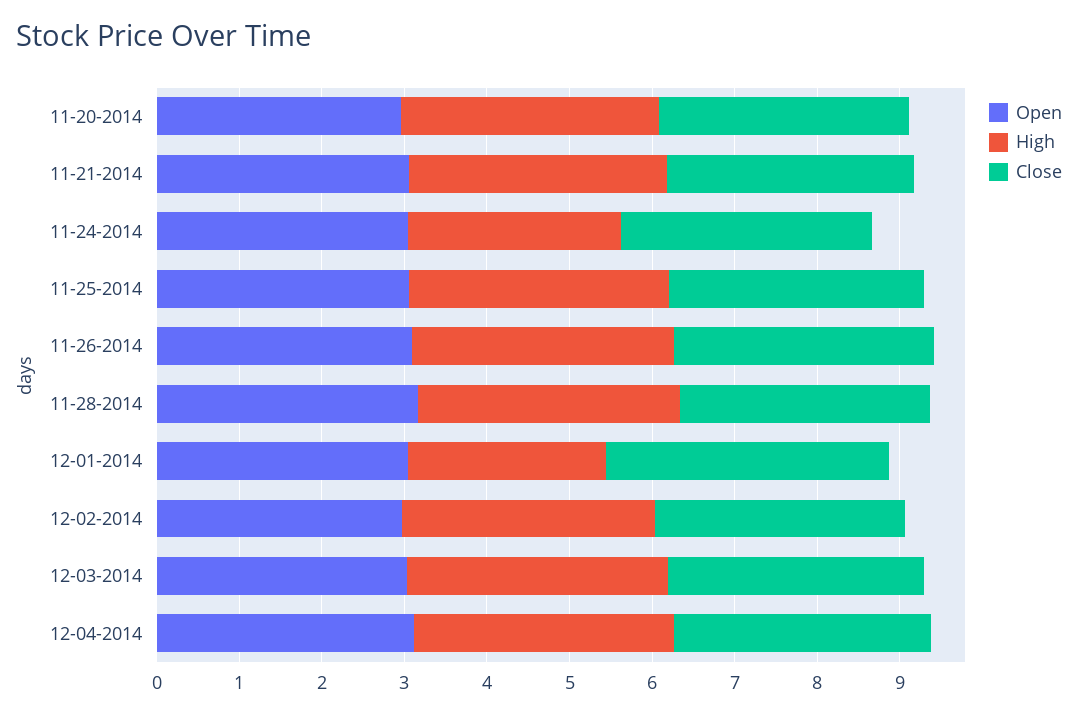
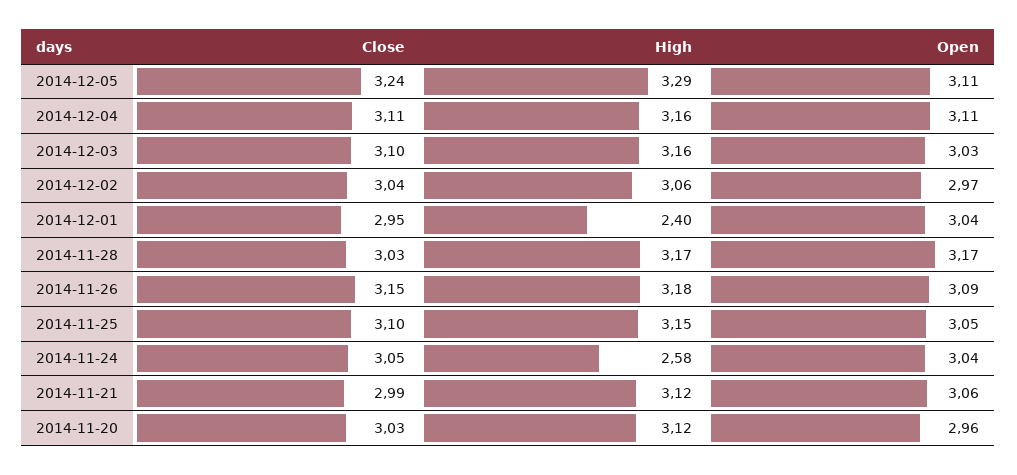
Close, 12-01-2014: 3.4 -> 2.95
Close, 2014-12-05: none -> 3.24
High, 2014-12-05: none -> 3.29
Open, 2014-12-05: none -> 3.11

